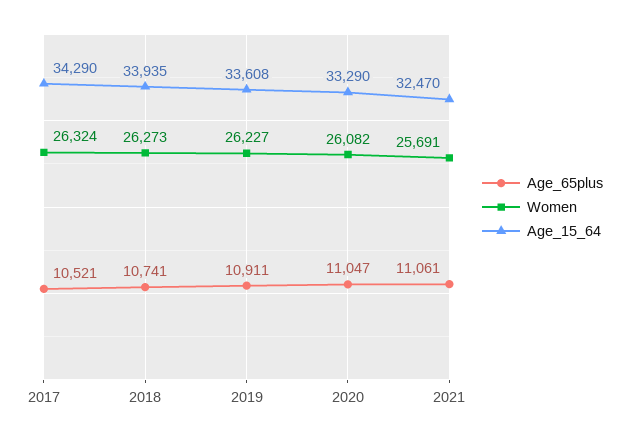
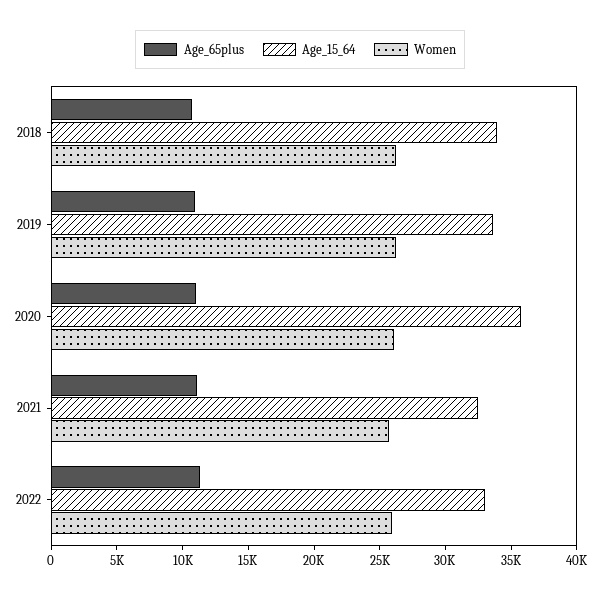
Age_65plus, 2017: 10521 -> none
Women, 2017: 26324 -> none
Age_15_64, 2017: 34290 -> none
Age_15_64, 2020: 33290 -> 36000
Age_65plus, 2022: none -> 11000
Age_15_64, 2022: none -> 33000
Women, 2022: none -> 26000

